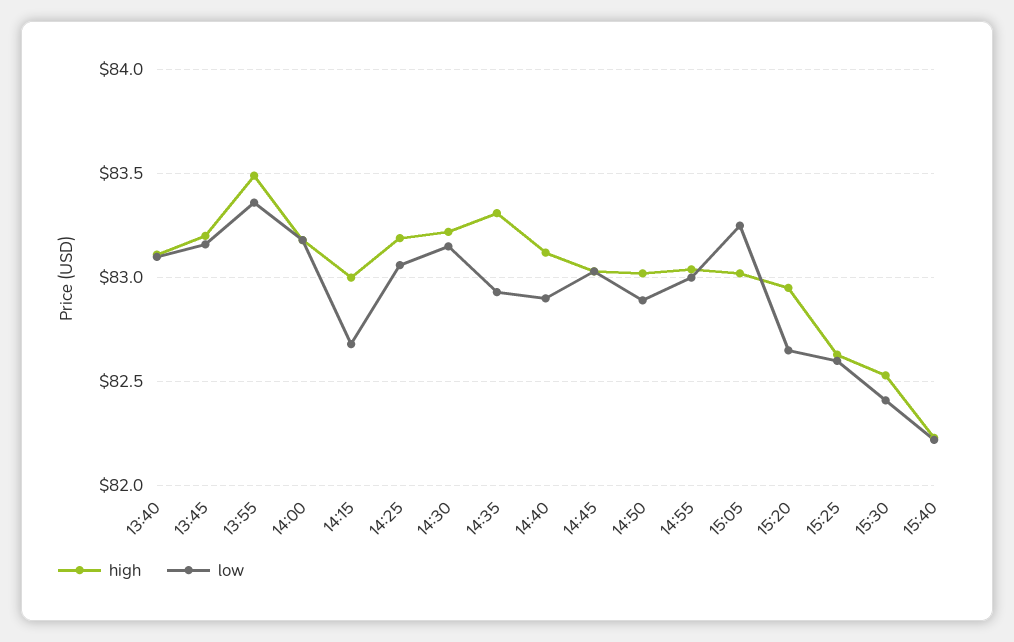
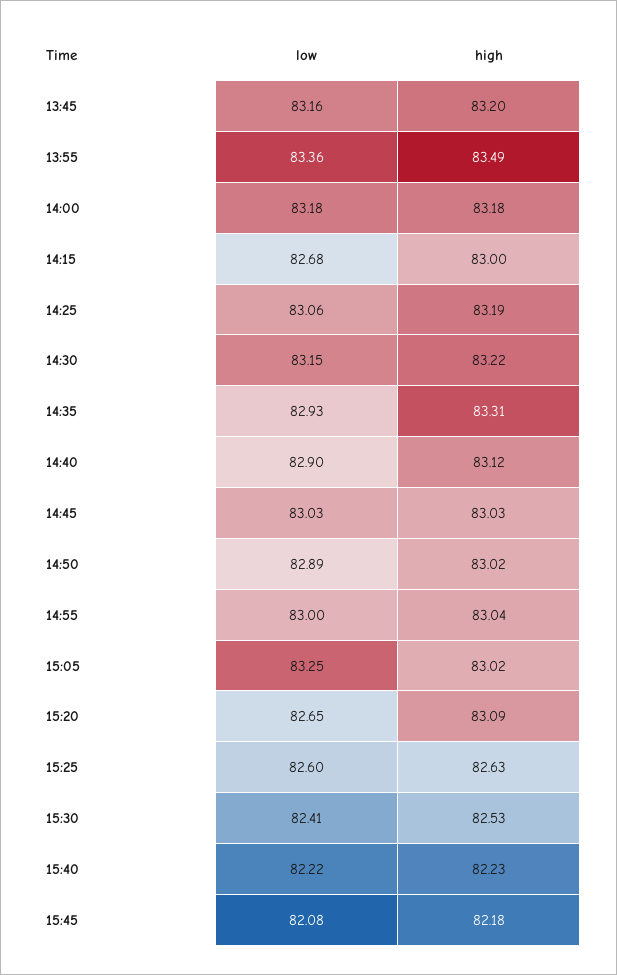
high, 13:40: 83.1 -> none
low, 13:40: 83.1 -> none
high, 15:20: 82.95 -> 83.09
low, 15:45: none -> 82.08
high, 15:45: none -> 82.18

